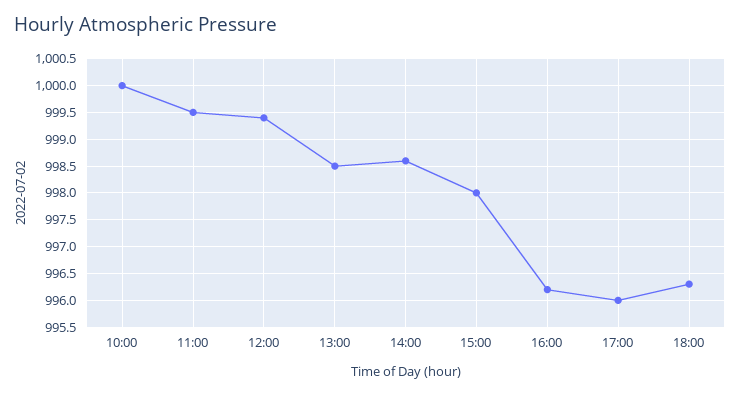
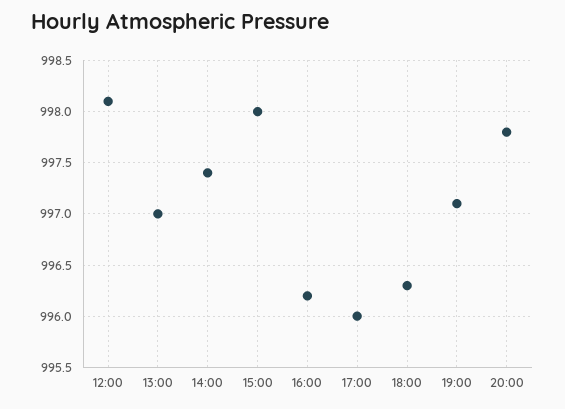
10:00: 1000 -> none
11:00: 999.5 -> none
12:00: 999.5 -> 998.1
13:00: 998.5 -> 997
14:00: 998.5 -> 997.4
19:00: none -> 997.1
20:00: none -> 997.8

